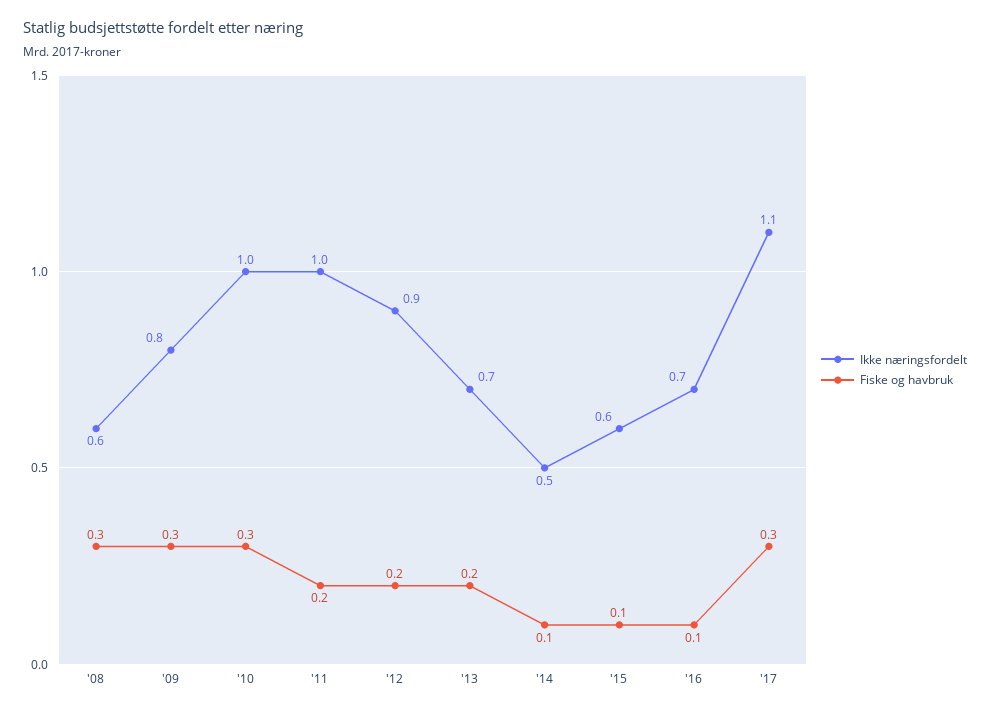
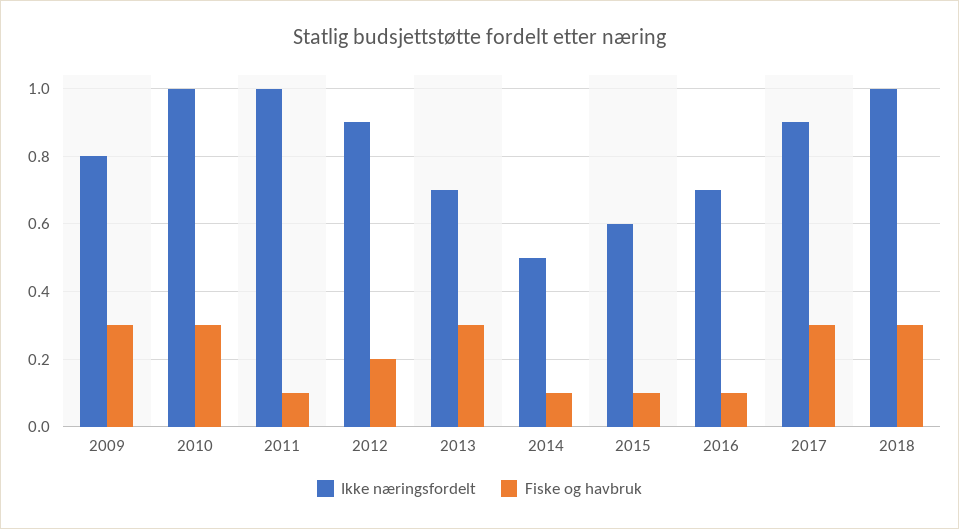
Ikke næringsfordelt, '08: 0.6 -> none
Fiske og havbruk, '08: 0.3 -> none
Fiske og havbruk, '11: 0.2 -> 0.1
Fiske og havbruk, '13: 0.2 -> 0.3
Ikke næringsfordelt, '17: 1.1 -> 0.9
Ikke næringsfordelt, 2018: none -> 1
Fiske og havbruk, 2018: none -> 0.3

